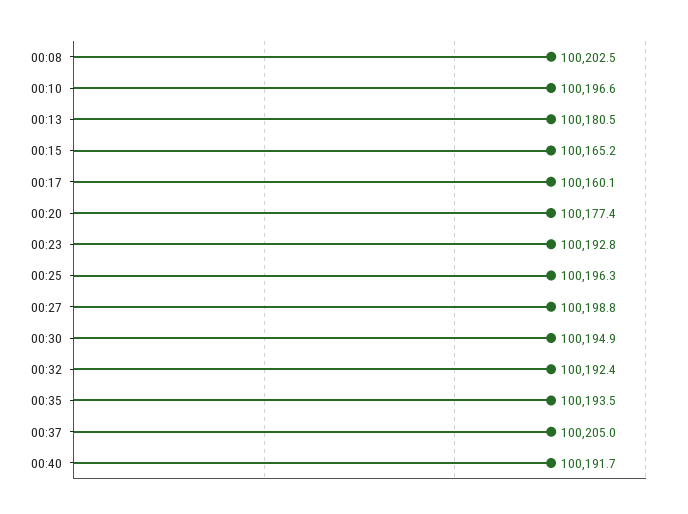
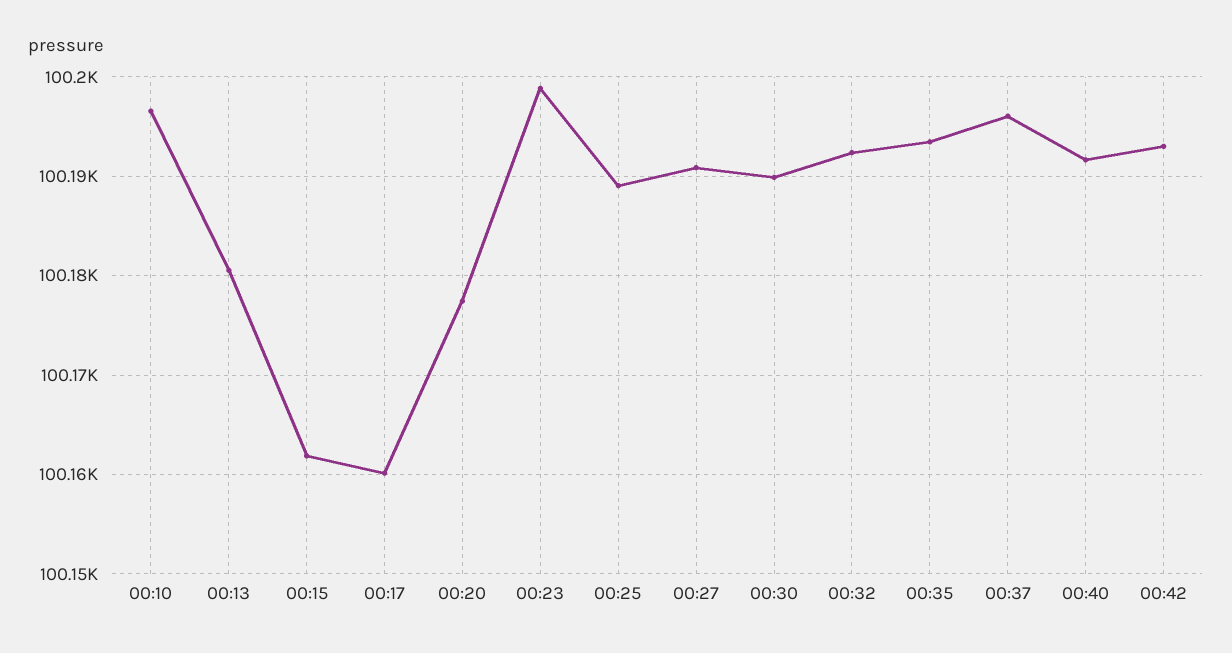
00:08: 100202.5 -> none
00:15: 100165.2 -> 100162
00:23: 100192.8 -> 100199
00:25: 100196.3 -> 100189
00:27: 100198.8 -> 100191
00:30: 100194.9 -> 100190
00:37: 100205 -> 100196
00:42: none -> 100193

